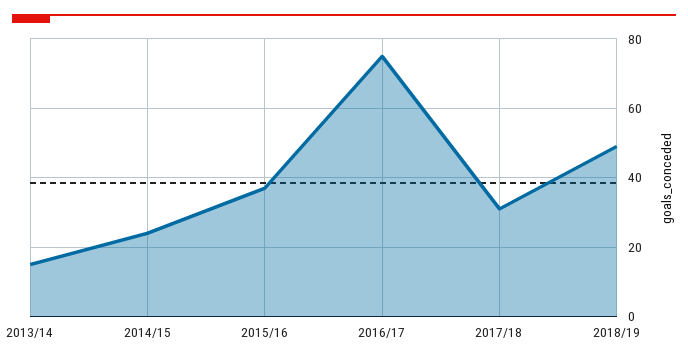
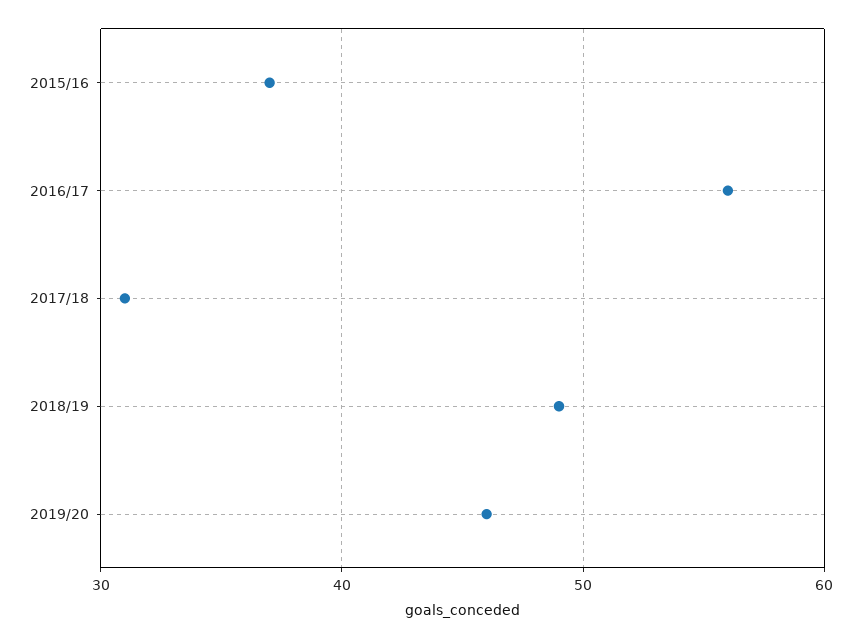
2013/14: 15 -> none
2014/15: 25 -> none
2016/17: 75 -> 56
2019/20: none -> 46

